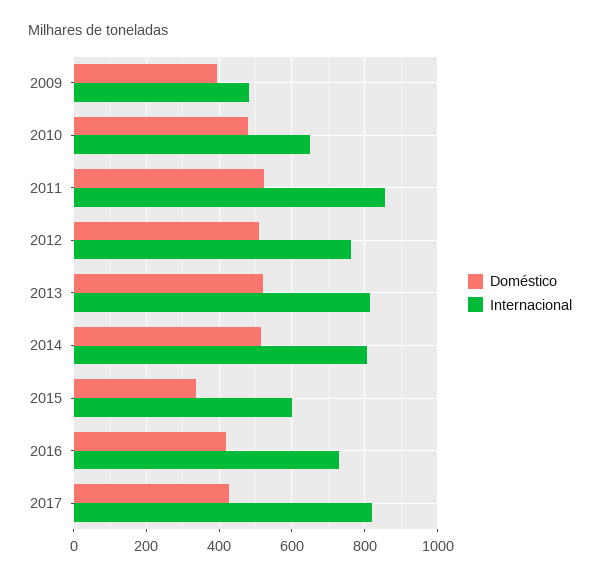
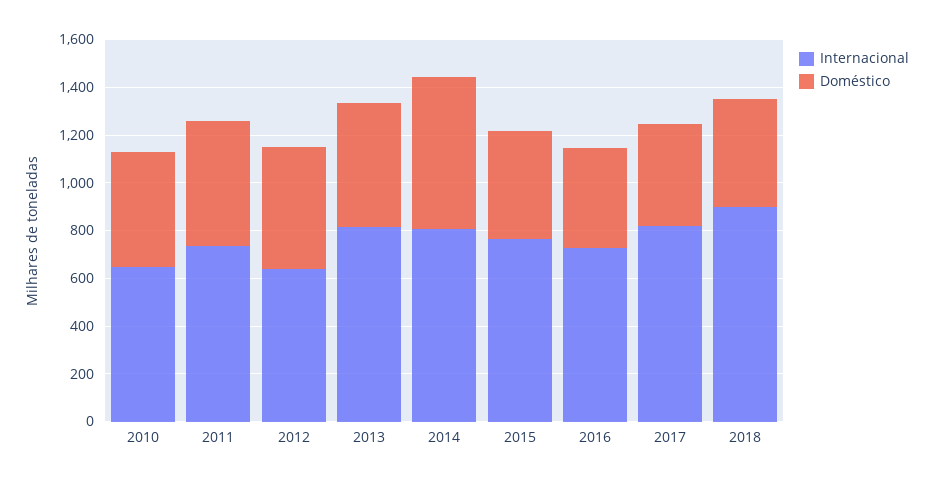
Doméstico, 2009: 400 -> none
Internacional, 2009: 480 -> none
Internacional, 2011: 860 -> 750
Internacional, 2012: 760 -> 650
Doméstico, 2014: 520 -> 650
Doméstico, 2015: 340 -> 450
Internacional, 2015: 600 -> 750
Internacional, 2018: none -> 900
Doméstico, 2018: none -> 450

